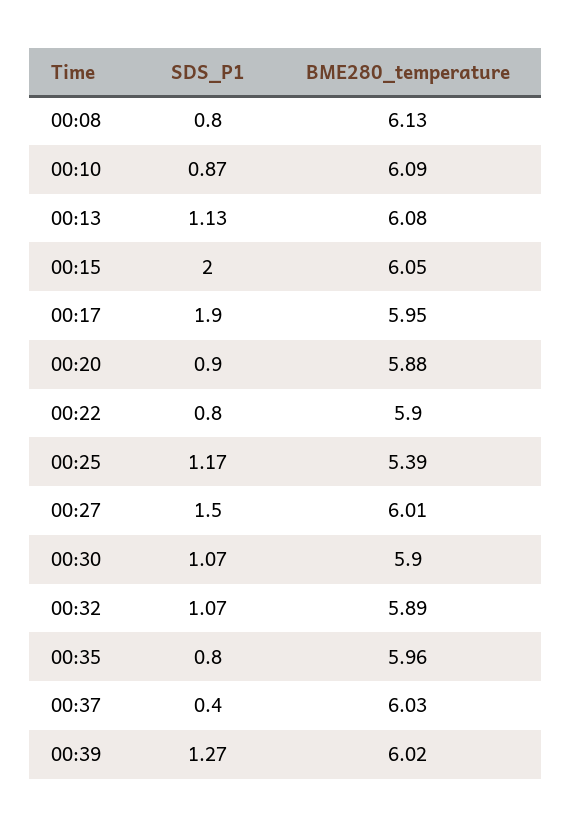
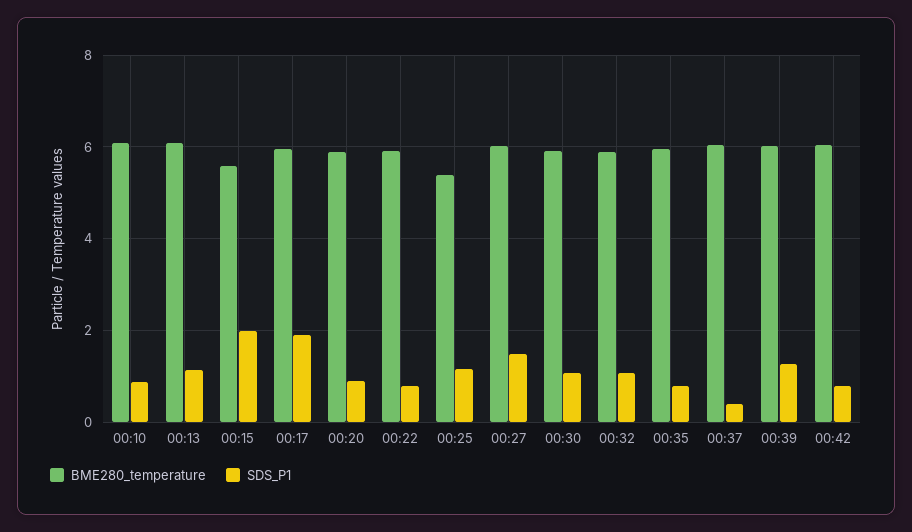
SDS_P1, 00:08: 0.8 -> none
BME280_temperature, 00:08: 6.13 -> none
BME280_temperature, 00:15: 6.05 -> 5.6
BME280_temperature, 00:42: none -> 6
SDS_P1, 00:42: none -> 0.8

